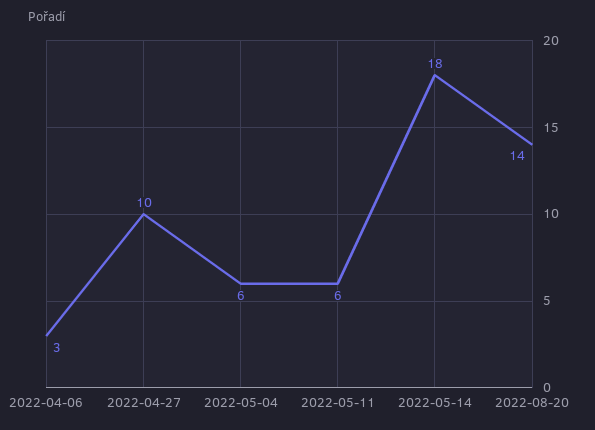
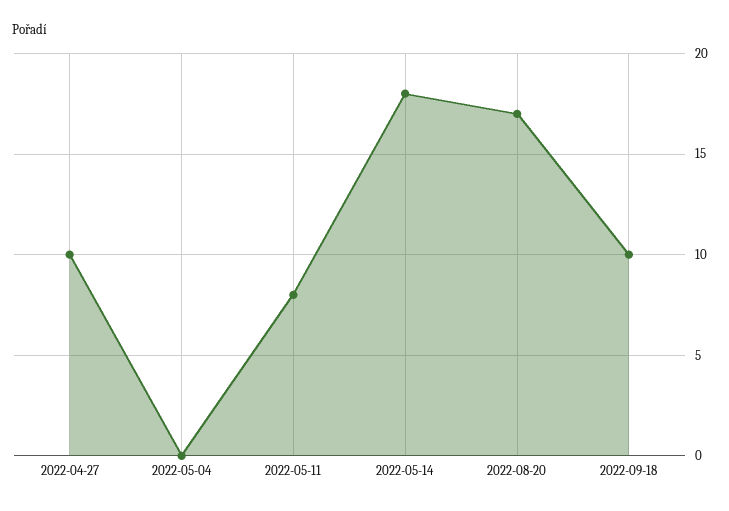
2022-04-06: 3 -> none
2022-05-04: 6 -> 0
2022-05-11: 6 -> 8
2022-08-20: 14 -> 17
2022-09-18: none -> 10

